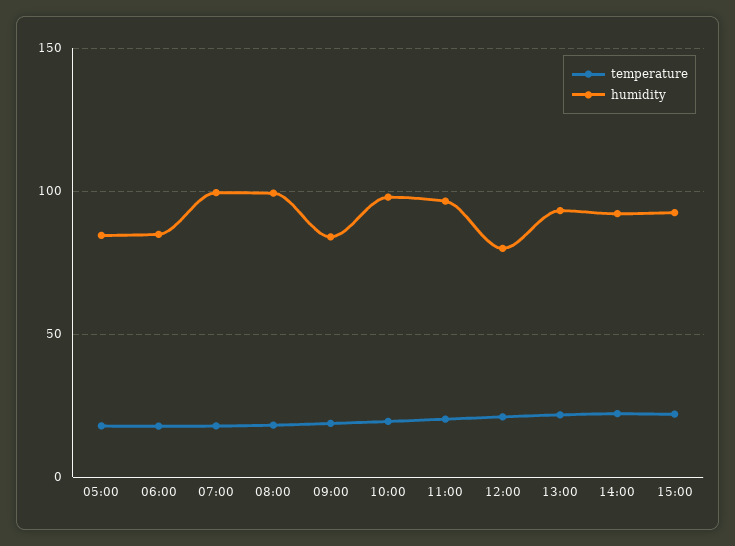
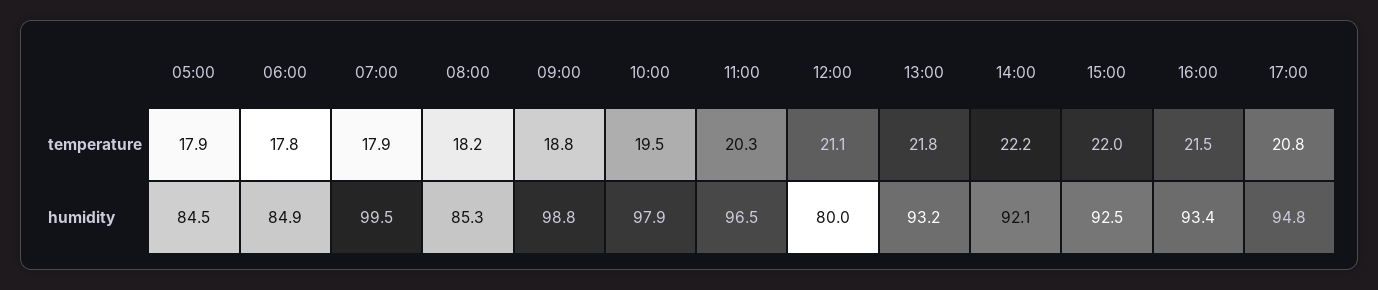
humidity, 08:00: 100 -> 85.3
humidity, 09:00: 85 -> 98.8
temperature, 16:00: none -> 21.5
temperature, 17:00: none -> 20.8
humidity, 16:00: none -> 93.4
humidity, 17:00: none -> 94.8

